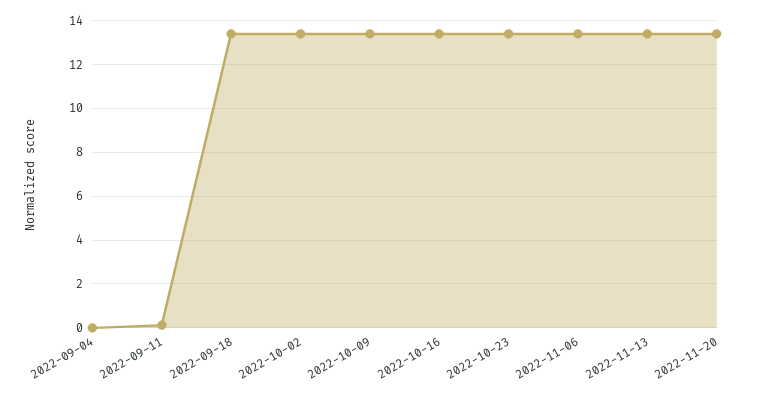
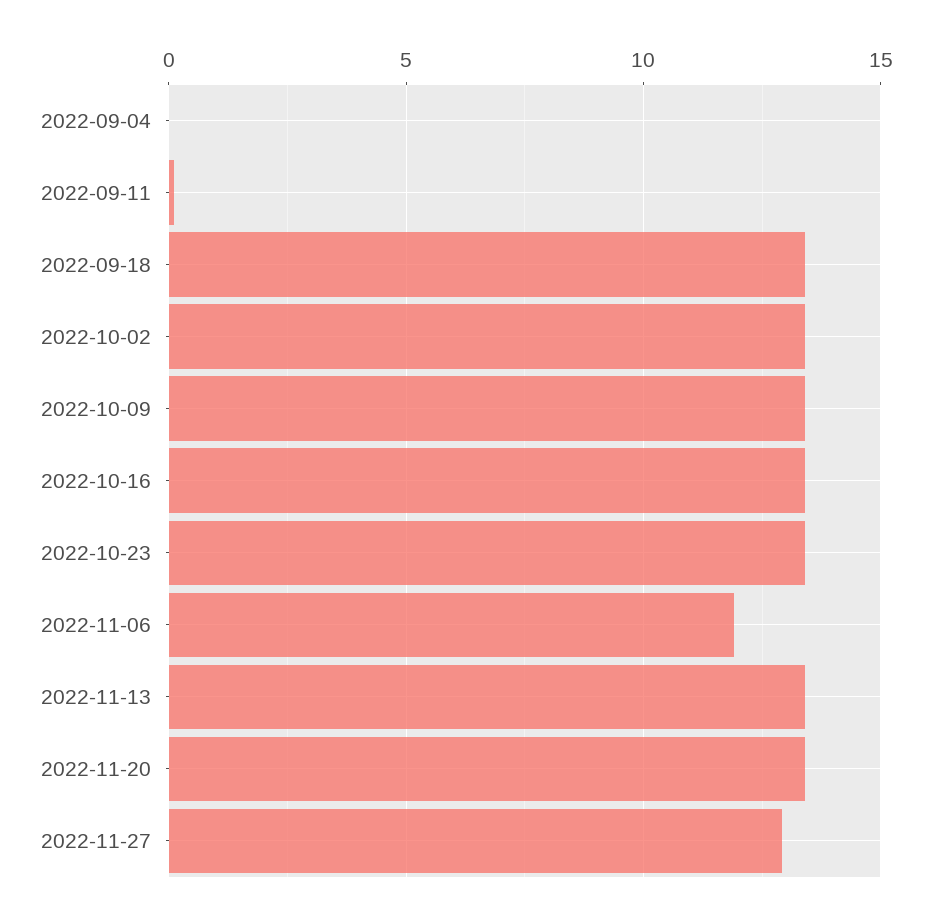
2022-11-06: 13.5 -> 12
2022-11-27: none -> 13

